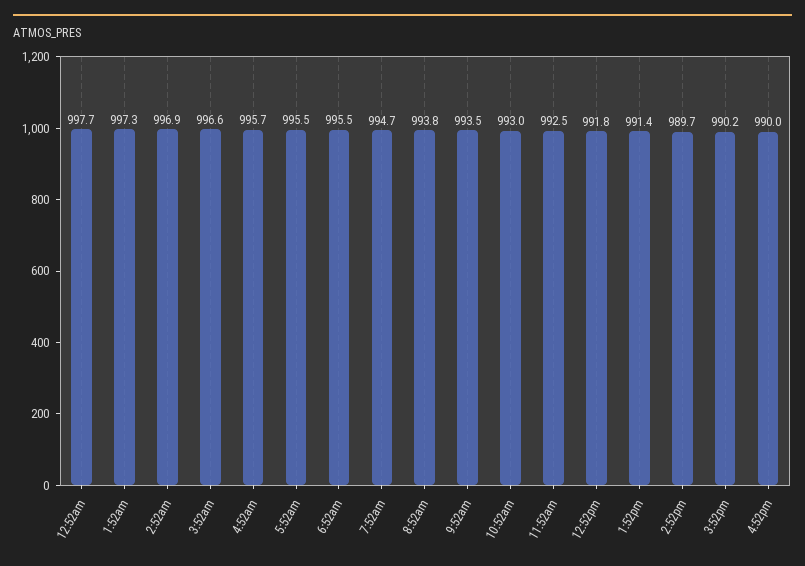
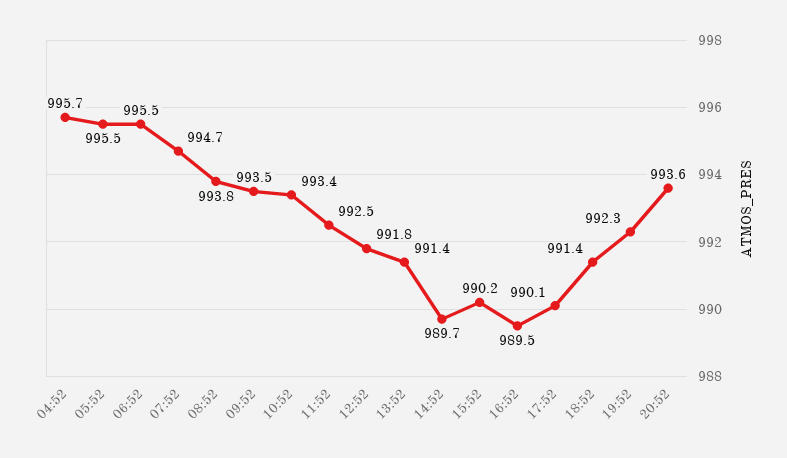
12:52am: 997.7 -> none
1:52am: 997.3 -> none
2:52am: 996.9 -> none
3:52am: 996.6 -> none
10:52am: 993 -> 993.4
4:52pm: 990 -> 989.5
17:52: none -> 990.1
18:52: none -> 991.4
19:52: none -> 992.3
20:52: none -> 993.6

